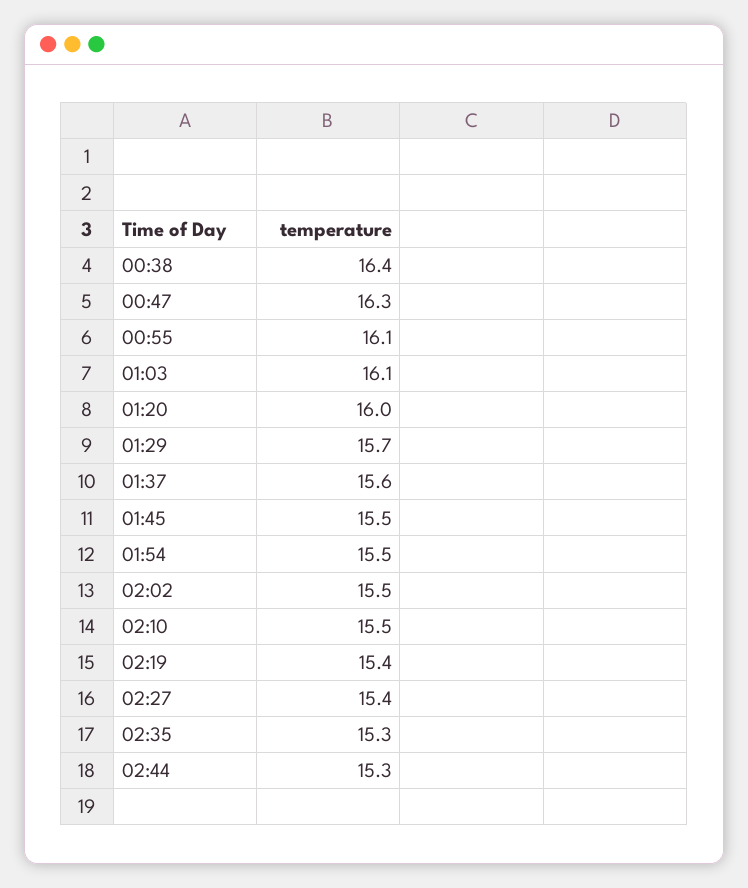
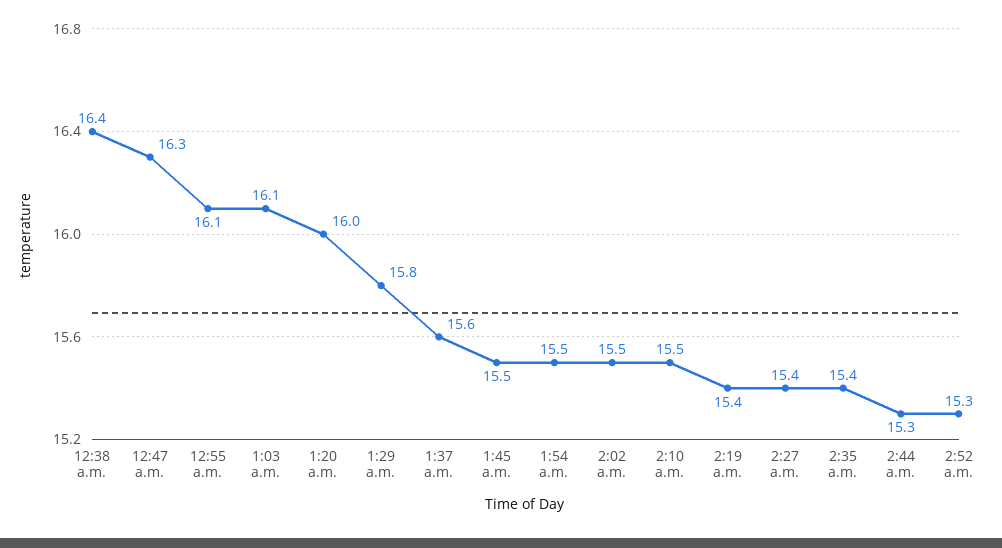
01:29: 15.7 -> 15.8
02:35: 15.3 -> 15.4
2:52 a.m.: none -> 15.3

